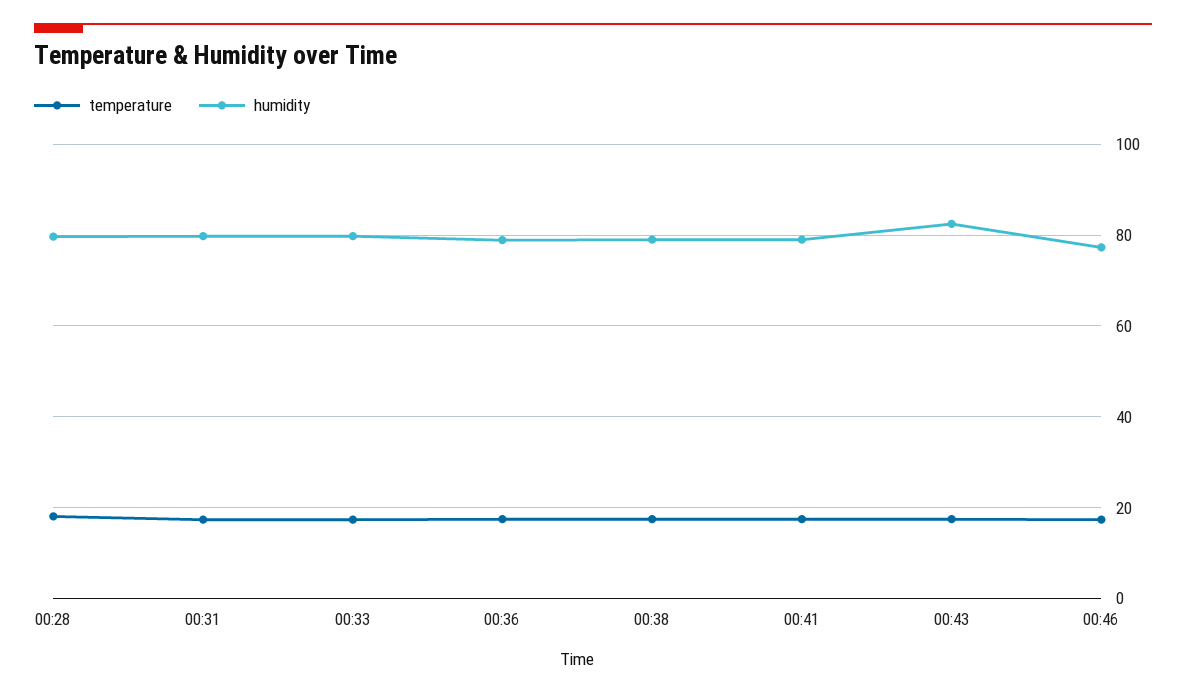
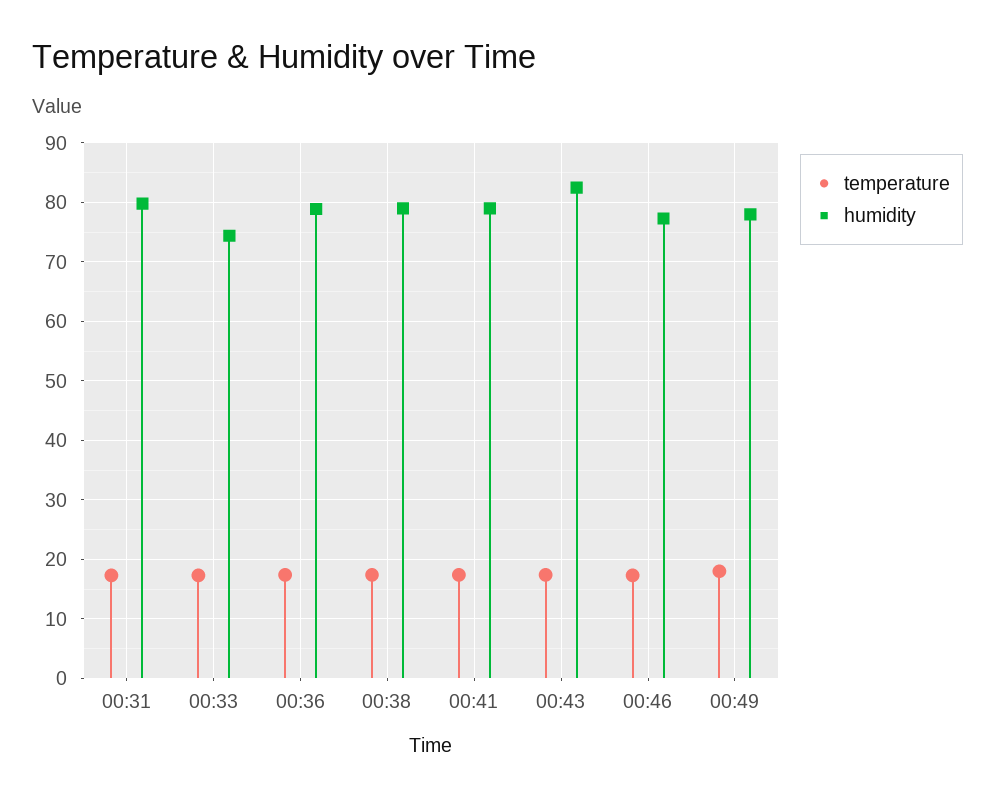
temperature, 00:28: 18 -> none
humidity, 00:28: 80 -> none
humidity, 00:33: 80 -> 74
temperature, 00:49: none -> 18
humidity, 00:49: none -> 78

